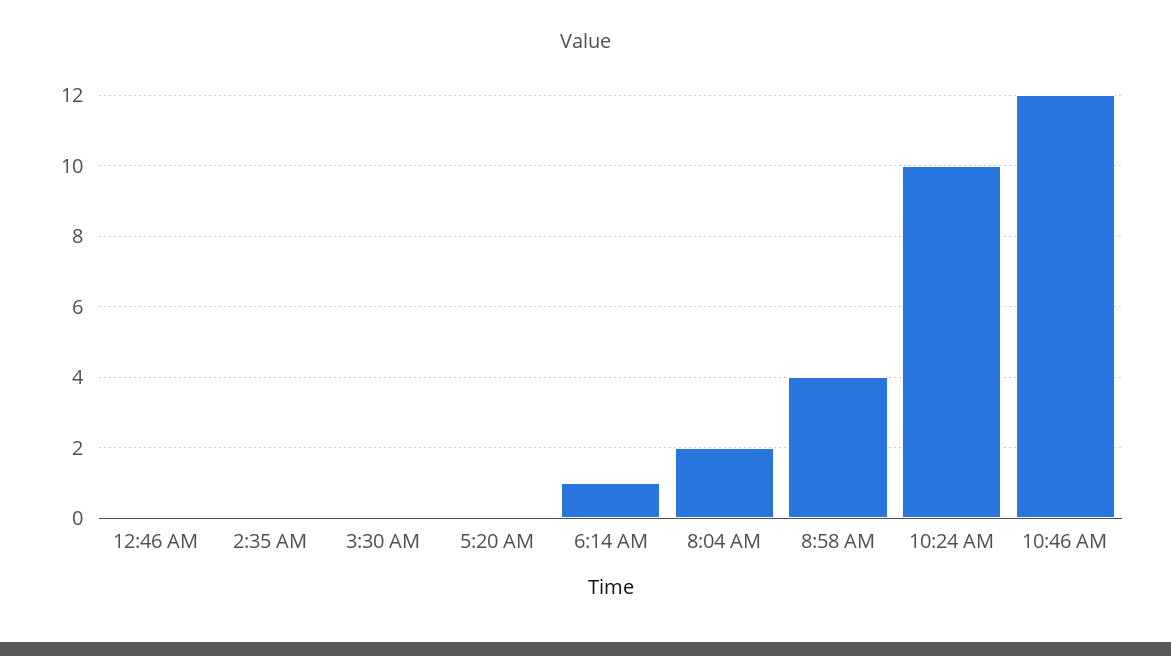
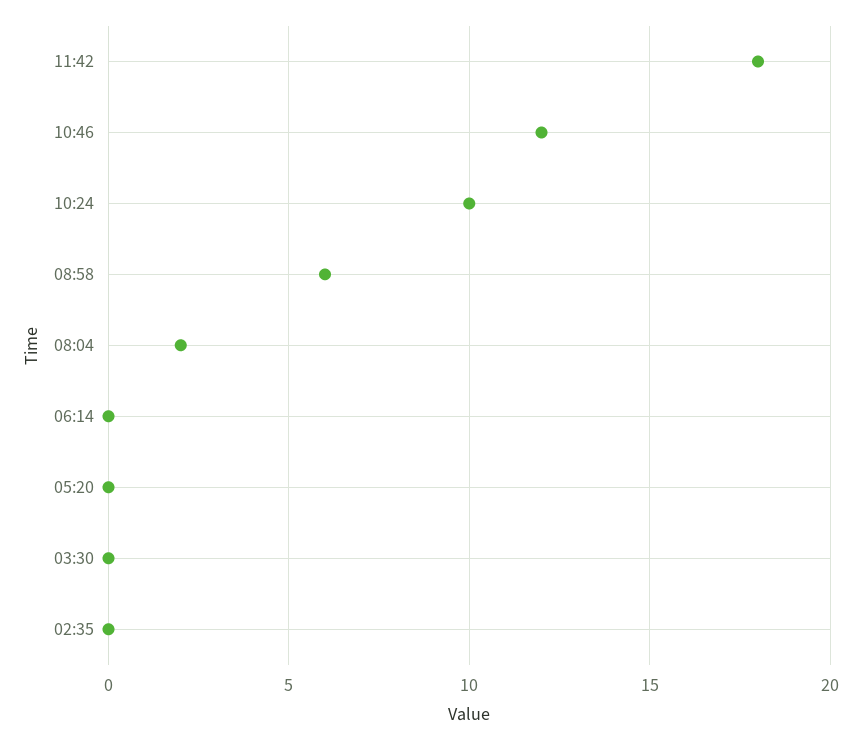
12:46 AM: 0 -> none
6:14 AM: 1 -> 0
8:58 AM: 4 -> 6
11:42: none -> 18

